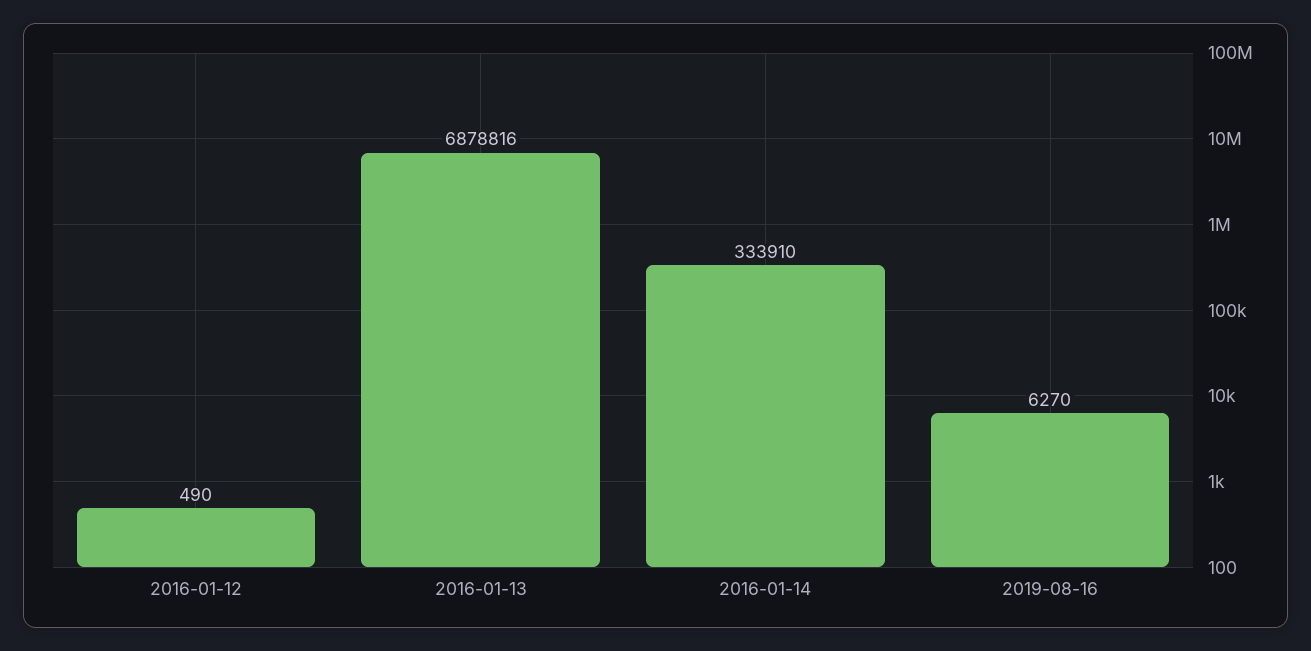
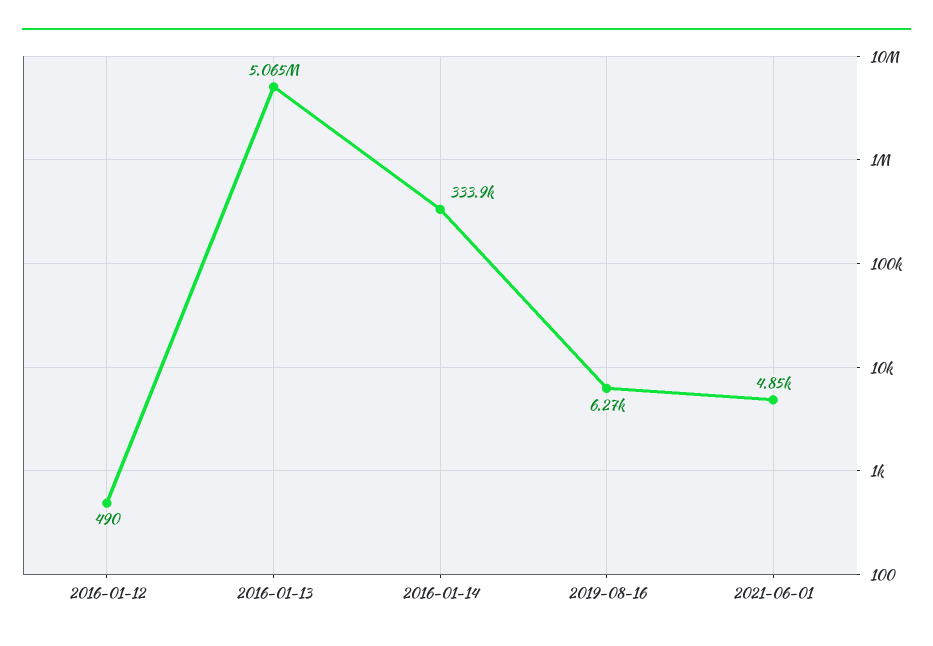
2016-01-13: 6878816 -> 5065000
2021-06-01: none -> 4850

